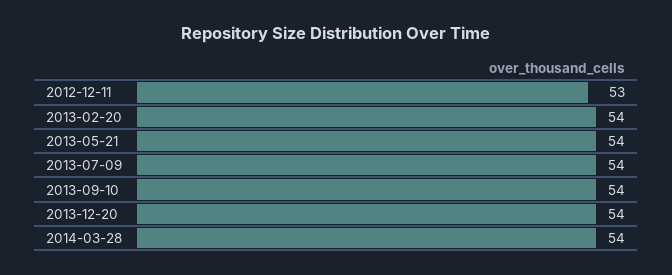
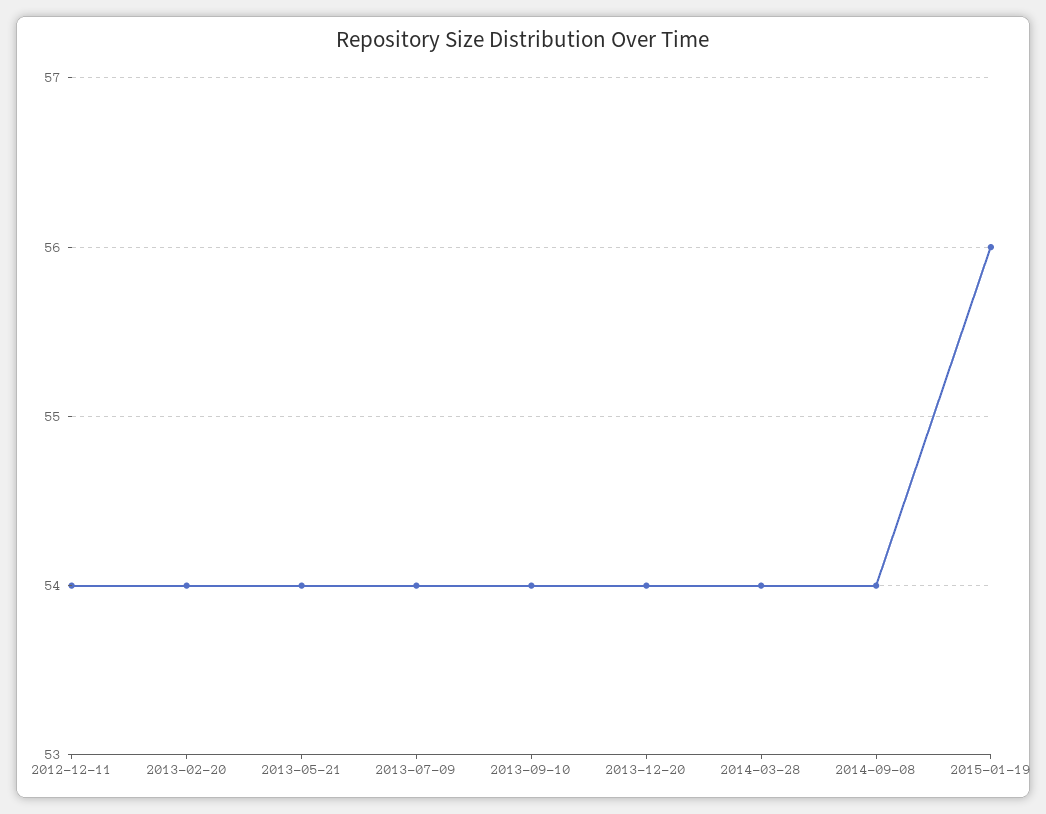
2012-12-11: 53 -> 54
2014-09-08: none -> 54
2015-01-19: none -> 56

